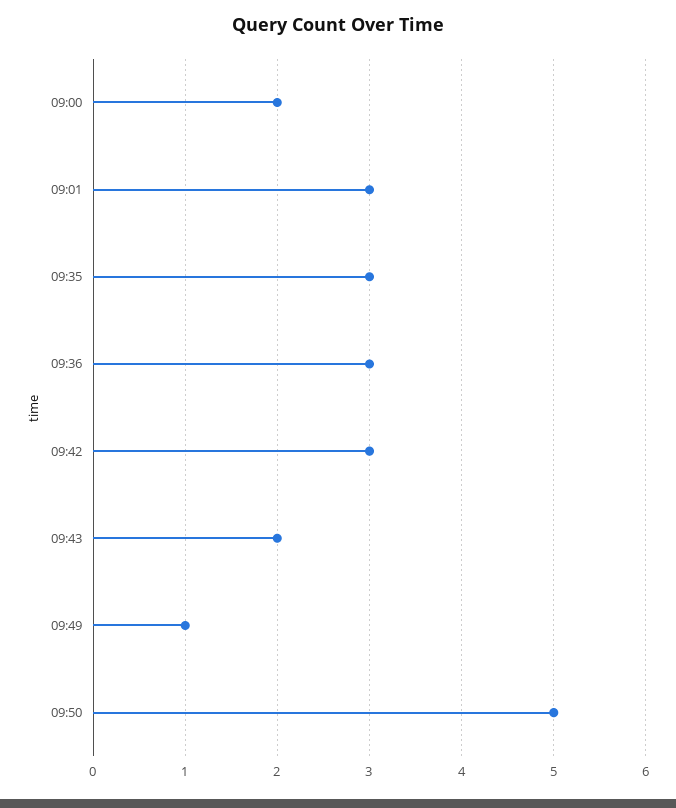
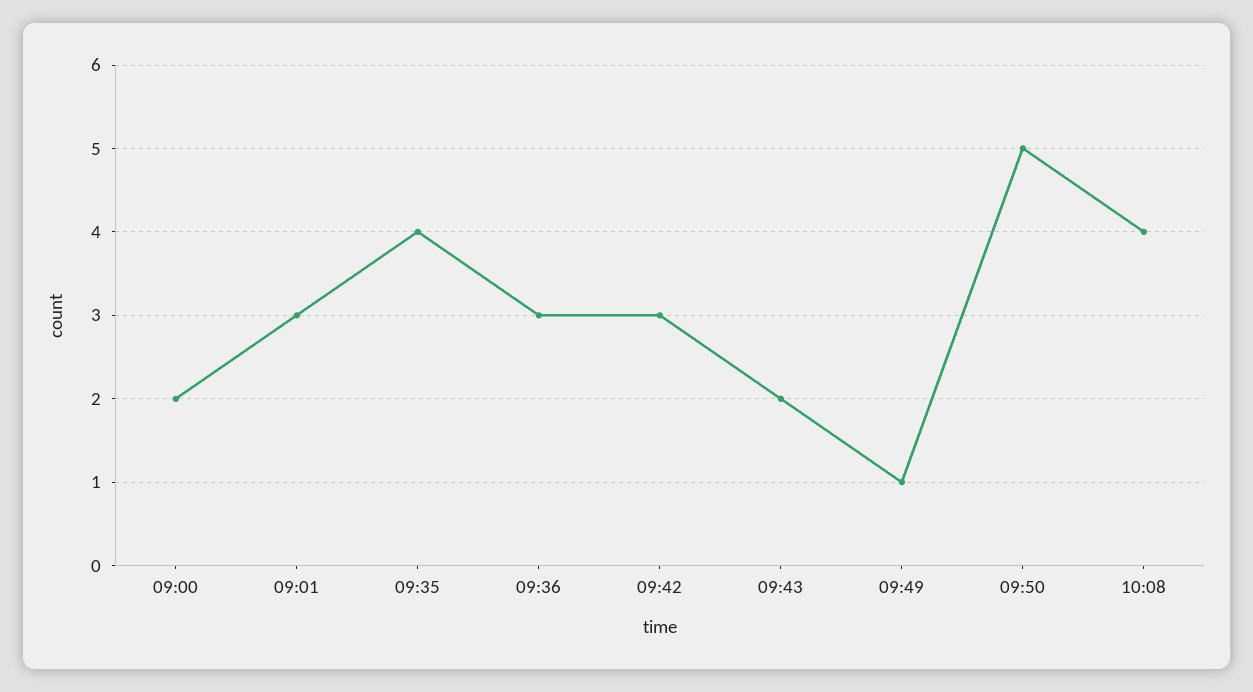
09:35: 3 -> 4
10:08: none -> 4

